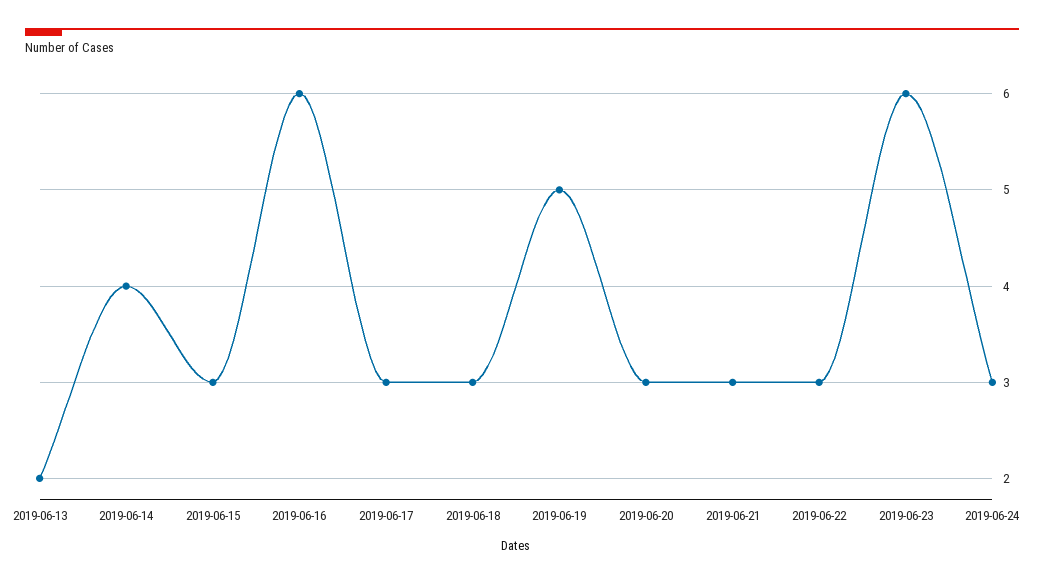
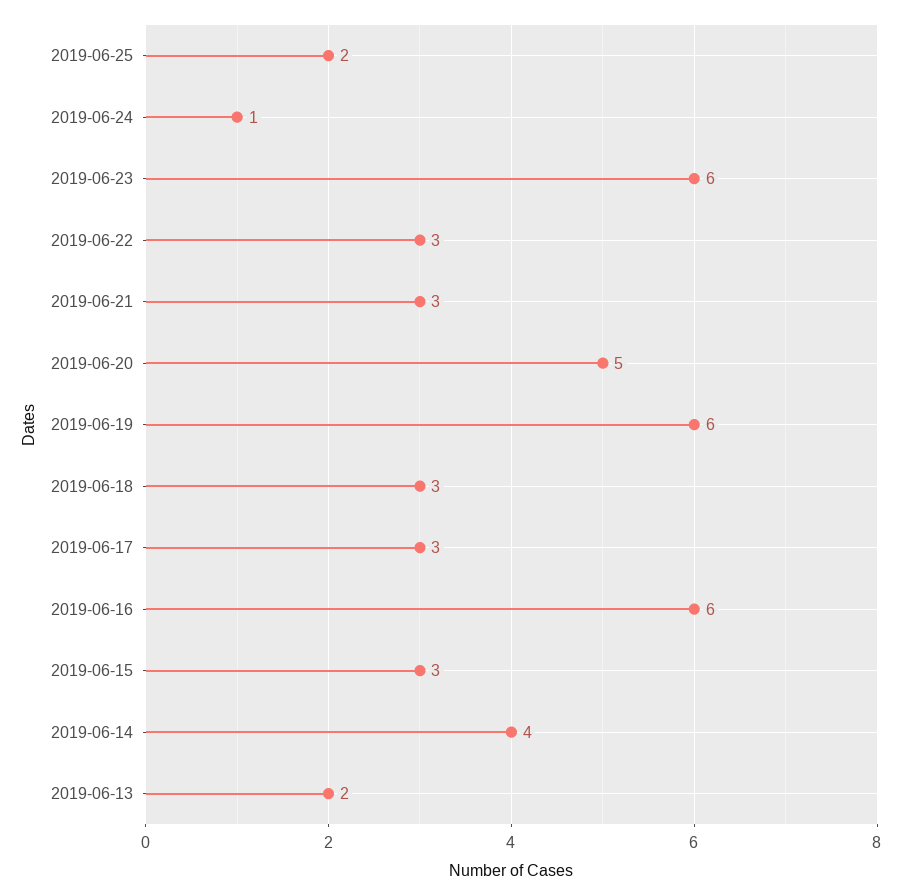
2019-06-19: 5 -> 6
2019-06-20: 3 -> 5
2019-06-24: 3 -> 1
2019-06-25: none -> 2

